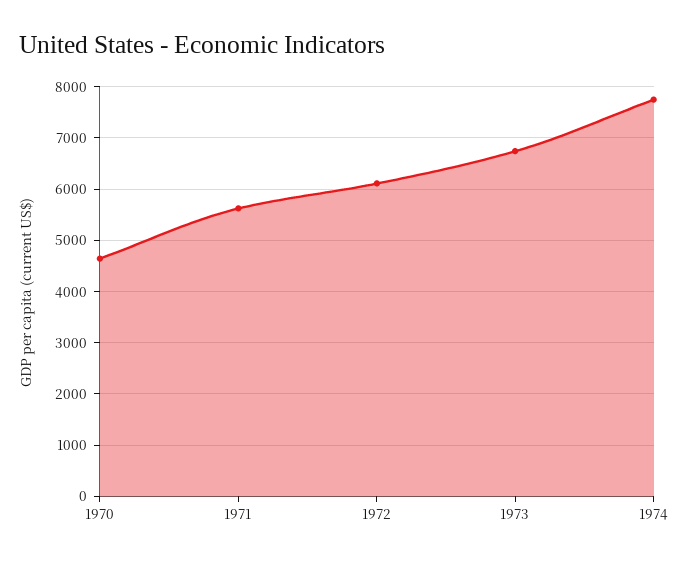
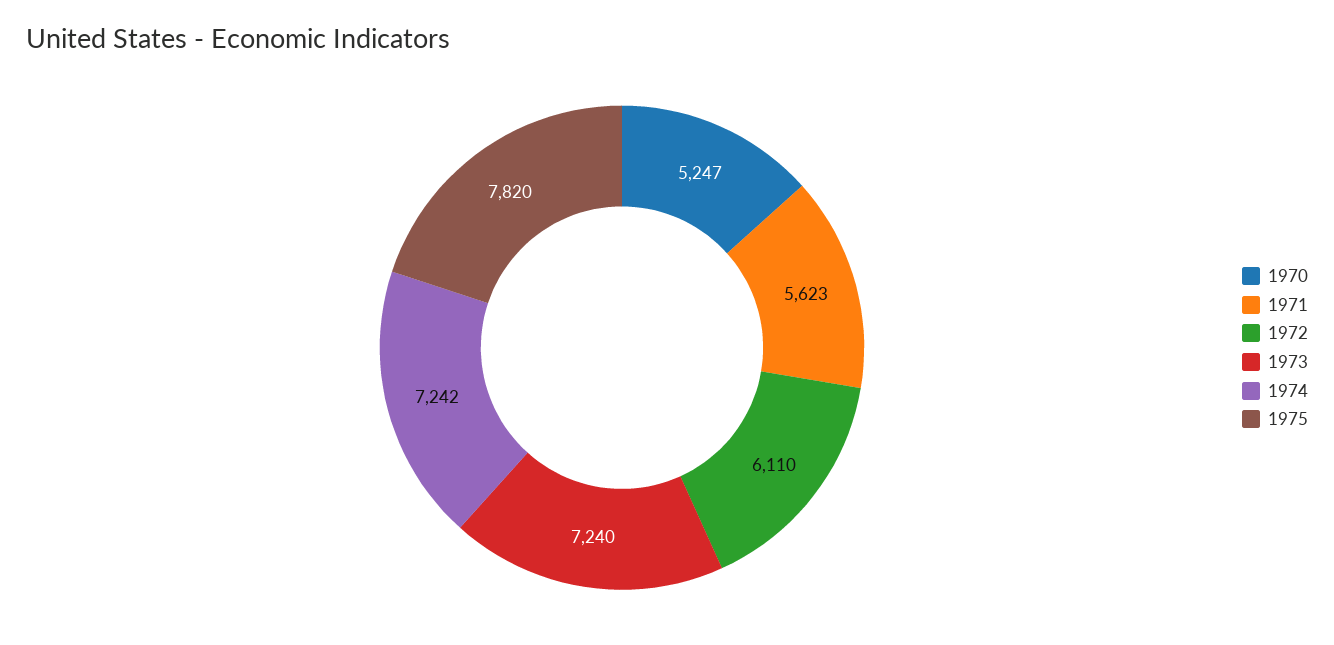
1970: 4600 -> 5247
1973: 6800 -> 7240
1974: 7800 -> 7242
1975: none -> 7820

